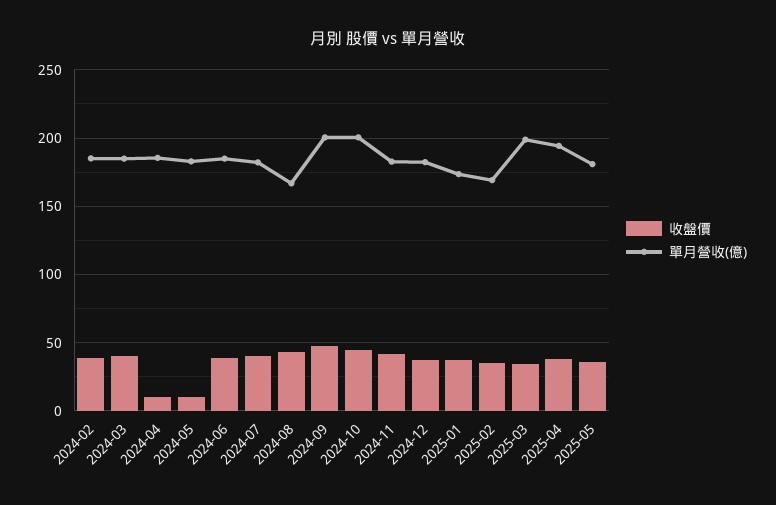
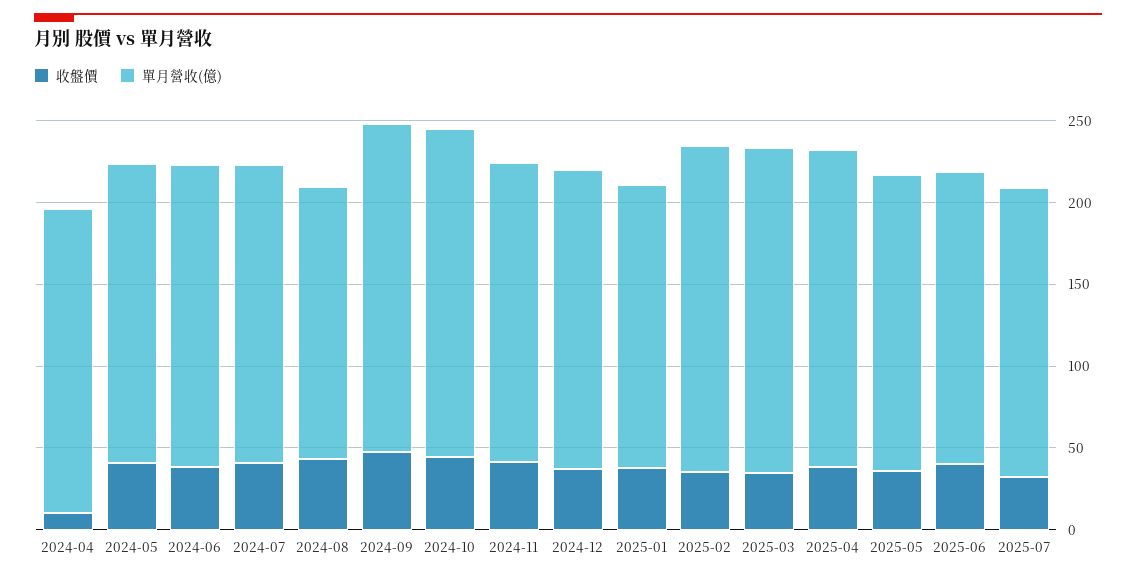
收盤價, 2024-02: 40 -> none
單月營收(億), 2024-02: 185 -> none
收盤價, 2024-03: 40 -> none
單月營收(億), 2024-03: 185 -> none
收盤價, 2024-05: 10 -> 40
單月營收(億), 2025-02: 170 -> 200
收盤價, 2025-06: none -> 40
單月營收(億), 2025-06: none -> 180
收盤價, 2025-07: none -> 30
單月營收(億), 2025-07: none -> 180

